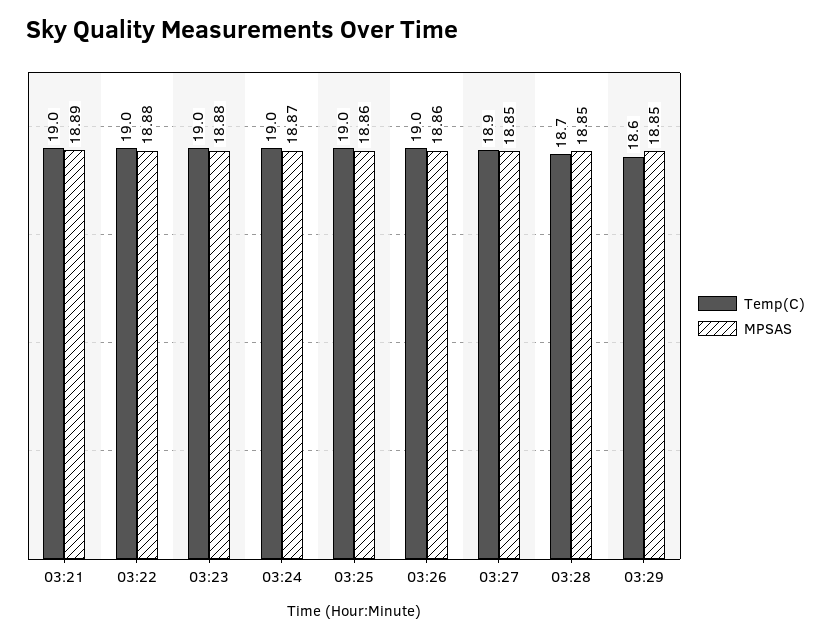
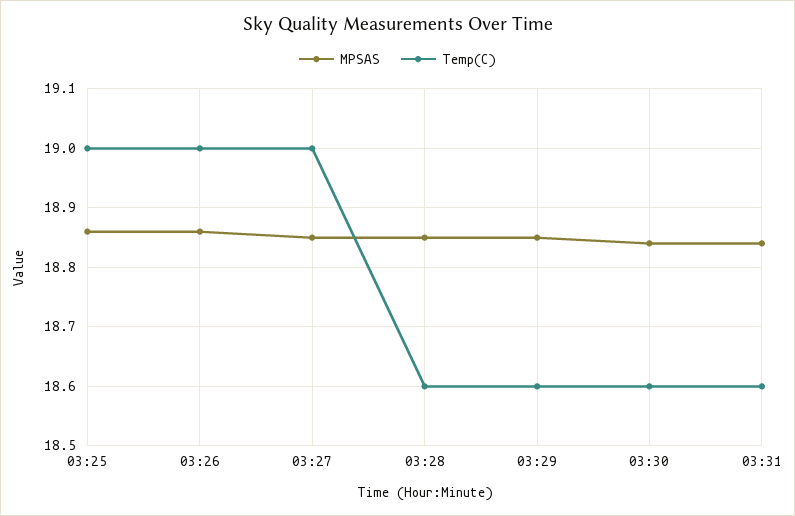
Temp(C), 03:21: 19 -> none
MPSAS, 03:21: 18.89 -> none
Temp(C), 03:22: 19 -> none
MPSAS, 03:22: 18.88 -> none
Temp(C), 03:23: 19 -> none
MPSAS, 03:23: 18.88 -> none
Temp(C), 03:24: 19 -> none
MPSAS, 03:24: 18.87 -> none
Temp(C), 03:27: 18.9 -> 19
Temp(C), 03:28: 18.7 -> 18.6
MPSAS, 03:30: none -> 18.85
Temp(C), 03:30: none -> 18.6
MPSAS, 03:31: none -> 18.85
Temp(C), 03:31: none -> 18.6

